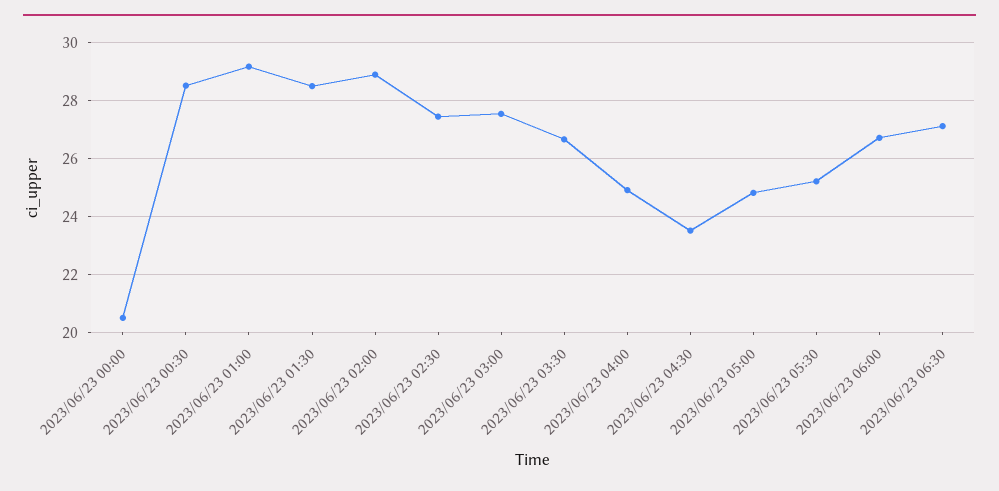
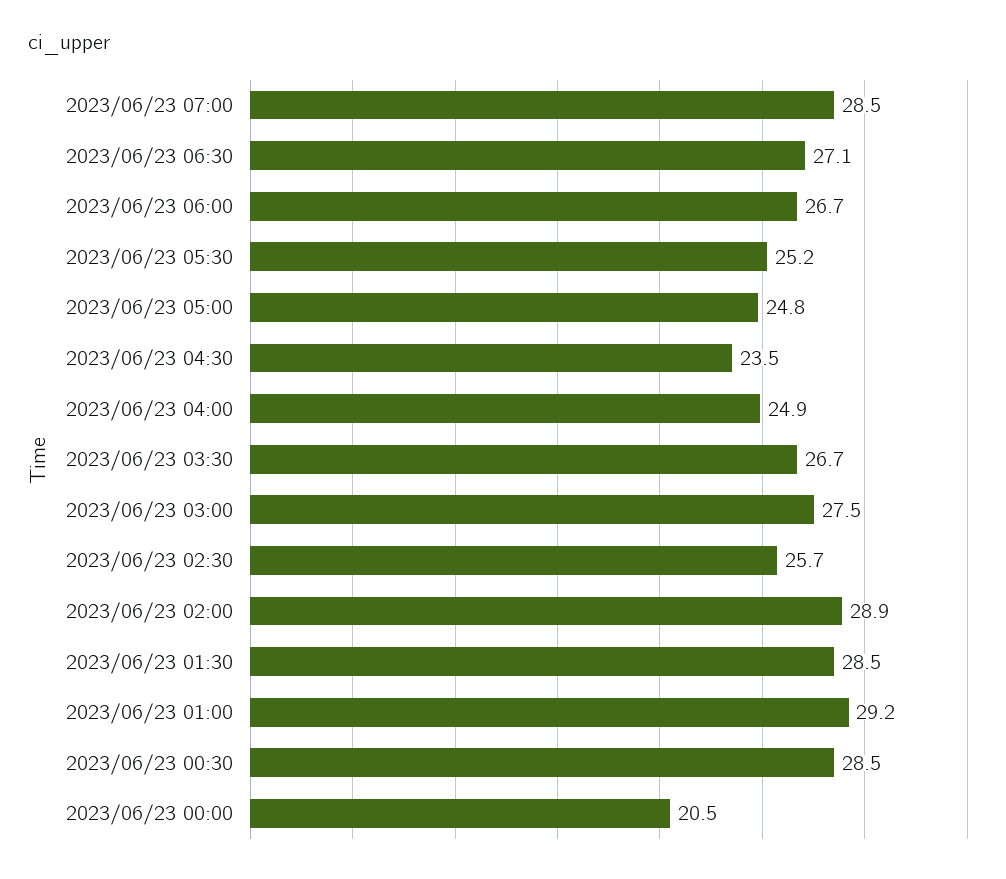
2023/06/23 02:30: 27.5 -> 25.7
2023/06/23 07:00: none -> 28.5

